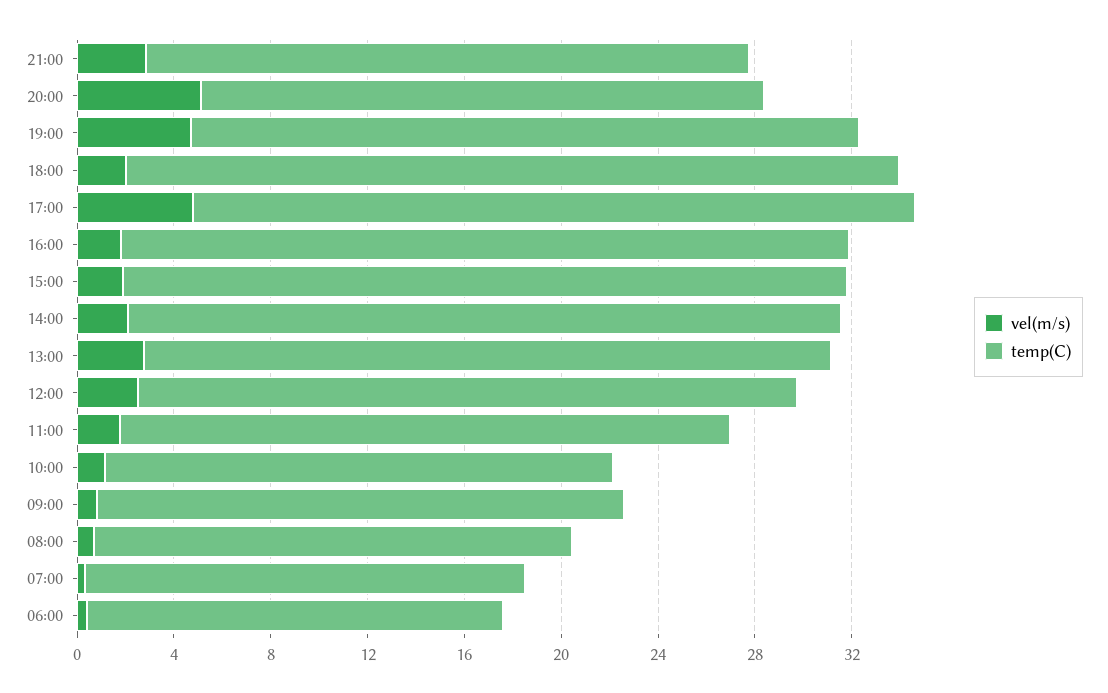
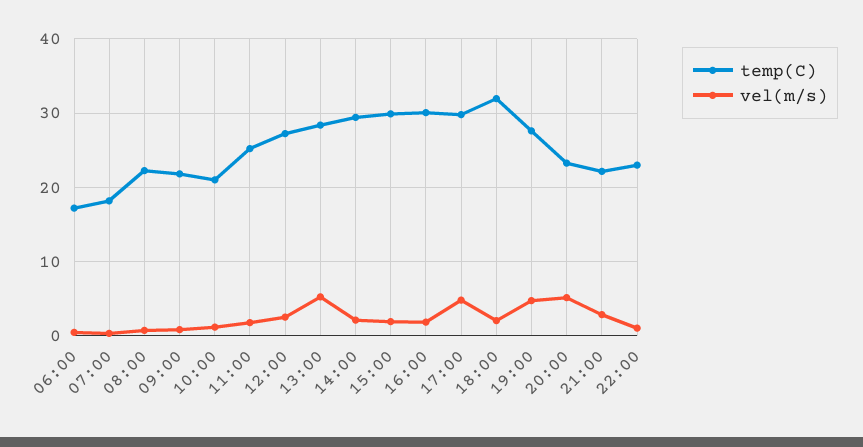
temp(C), 21:00: 25 -> 22
vel(m/s), 13:00: 3 -> 5
temp(C), 08:00: 20 -> 22
temp(C), 22:00: none -> 23
vel(m/s), 22:00: none -> 1

